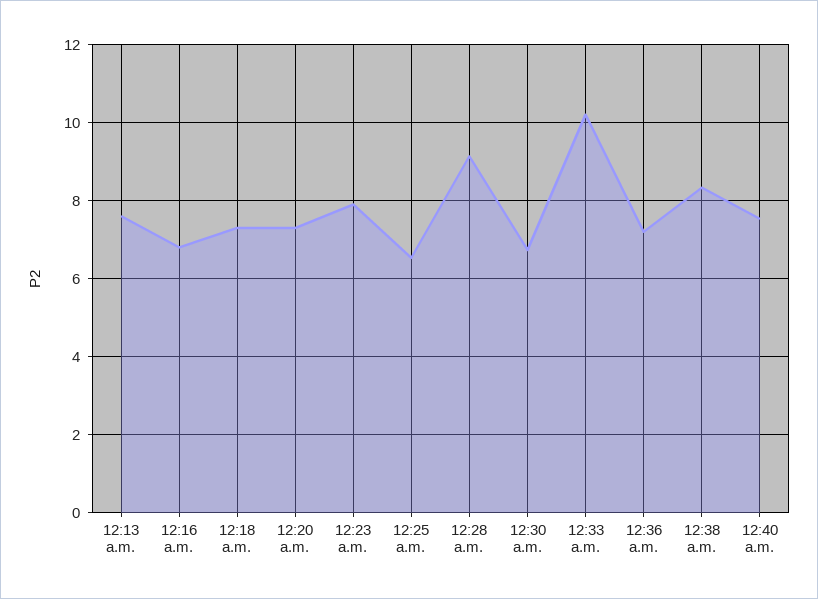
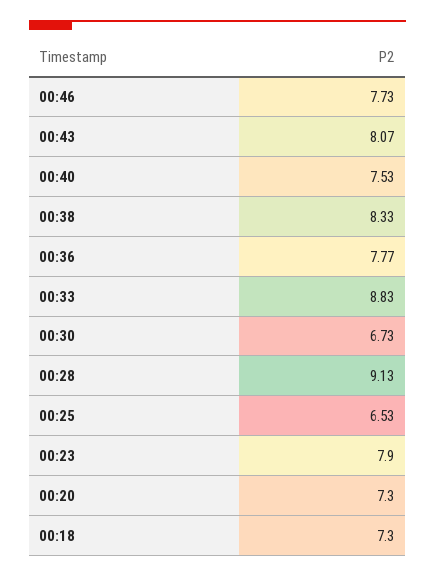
12:13 a.m.: 7.6 -> none
12:16 a.m.: 6.8 -> none
12:33 a.m.: 10.2 -> 8.83
12:36 a.m.: 7.2 -> 7.77
00:46: none -> 7.73
00:43: none -> 8.07

